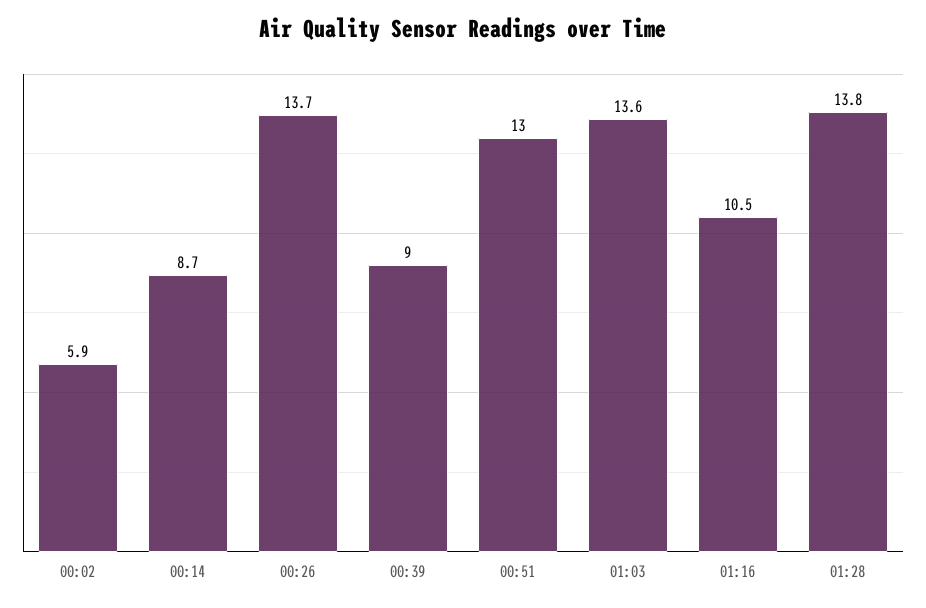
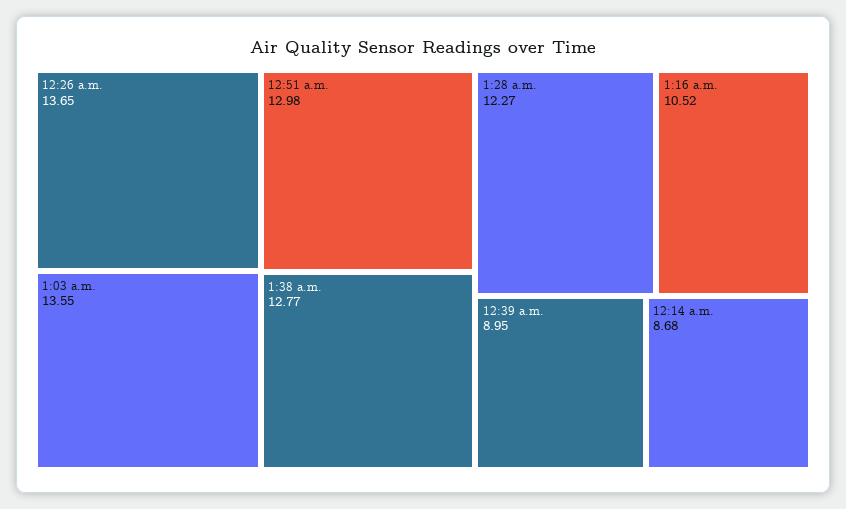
00:02: 5.9 -> none
01:28: 13.8 -> 12.27
1:38 a.m.: none -> 12.77

